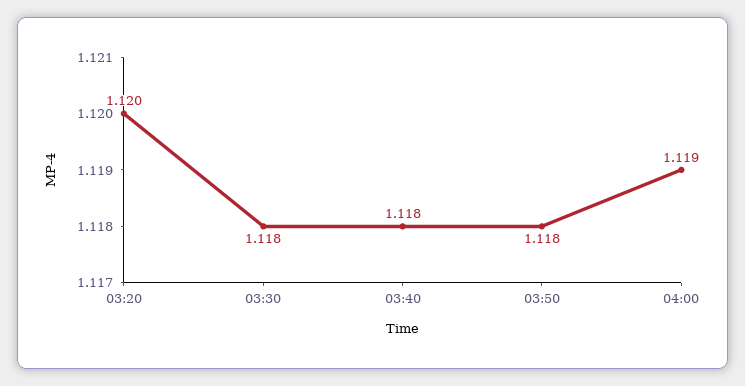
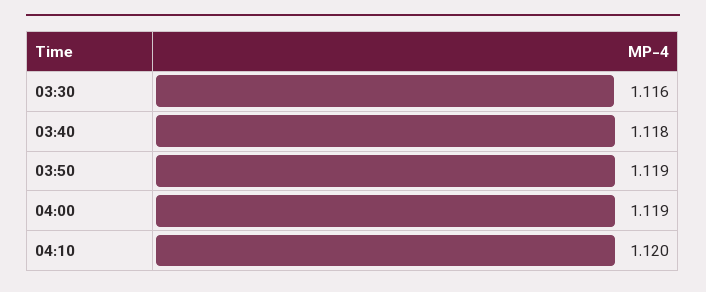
03:20: 1.12 -> none
03:30: 1.118 -> 1.116
03:50: 1.118 -> 1.119
04:10: none -> 1.12

